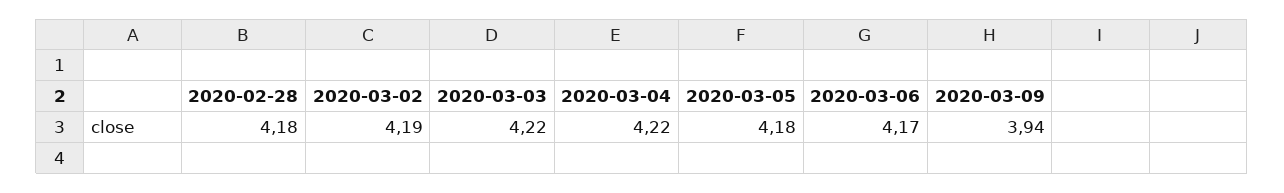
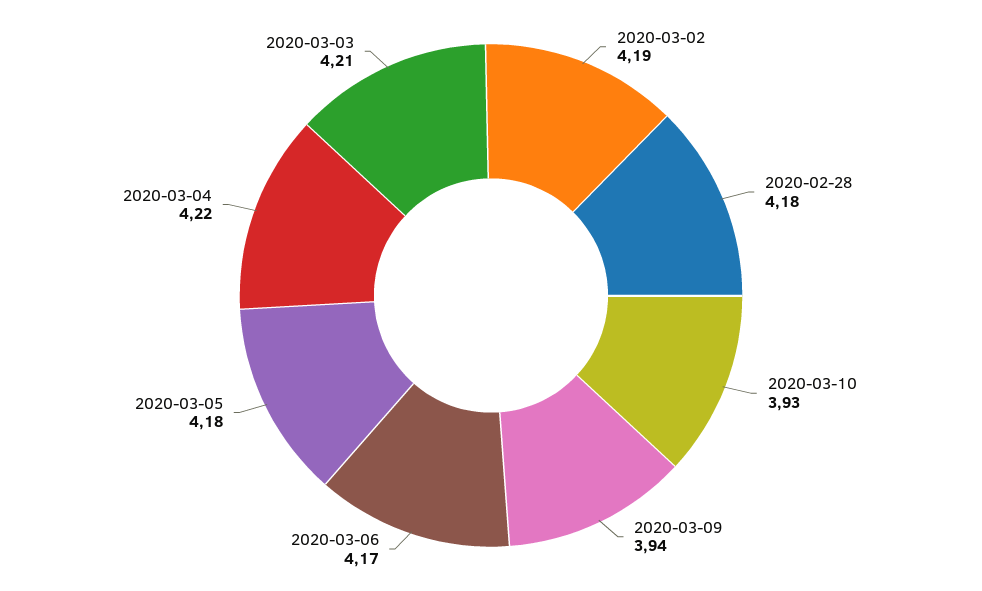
2020-03-03: 4.22 -> 4.21
2020-03-10: none -> 3.93

